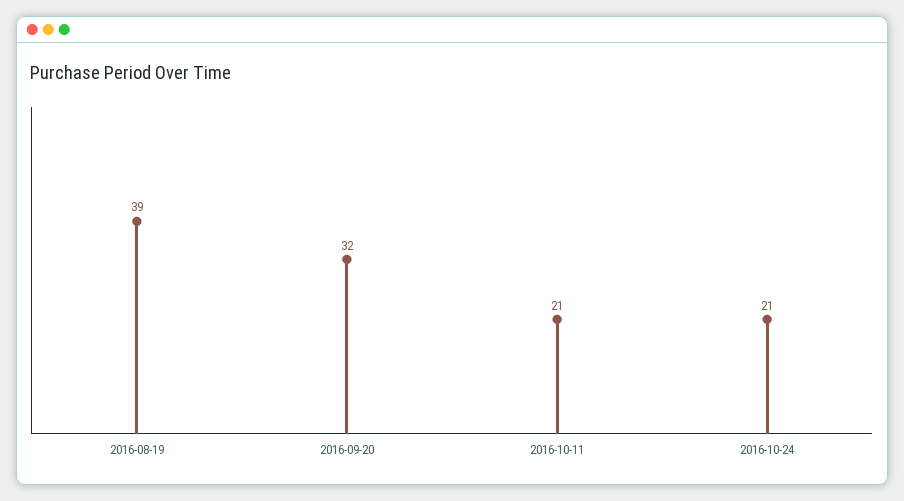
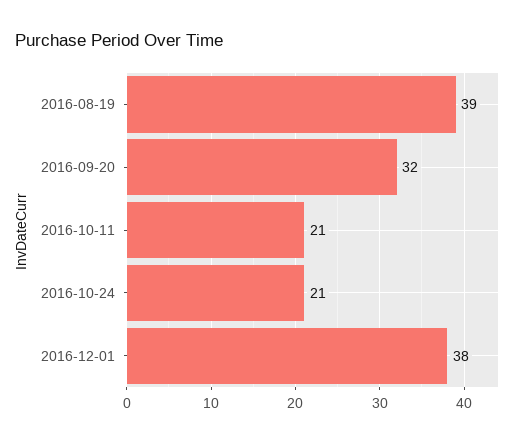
2016-12-01: none -> 38

